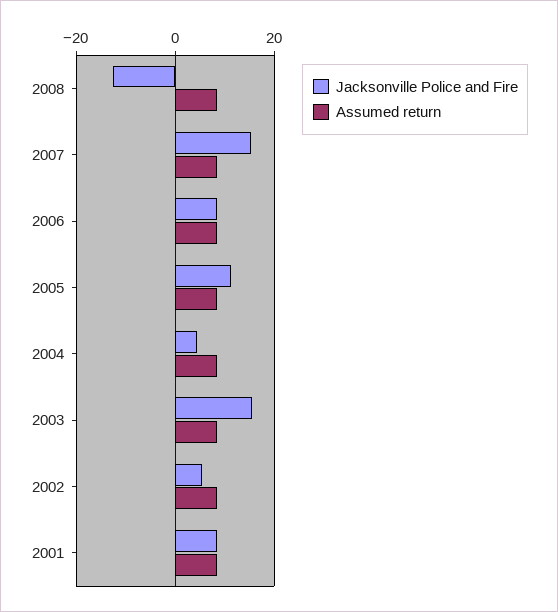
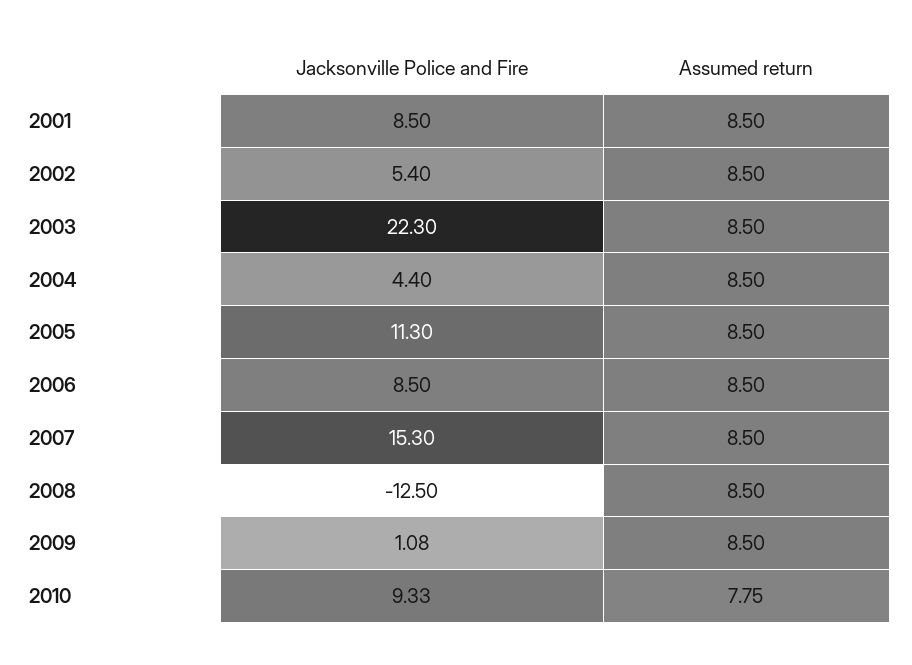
Jacksonville Police and Fire, 2003: 16 -> 22.3
Jacksonville Police and Fire, 2009: none -> 1.08
Assumed return, 2009: none -> 8.5
Jacksonville Police and Fire, 2010: none -> 9.33
Assumed return, 2010: none -> 7.75

